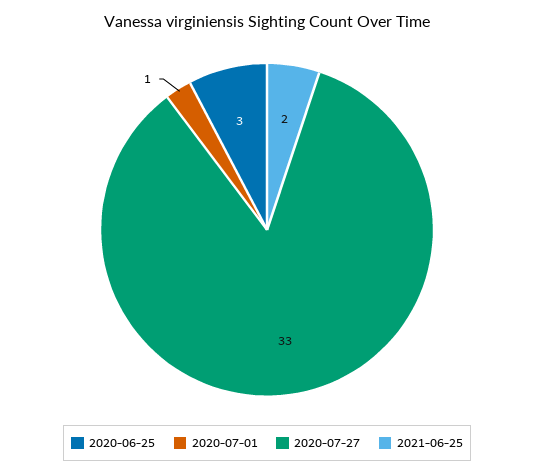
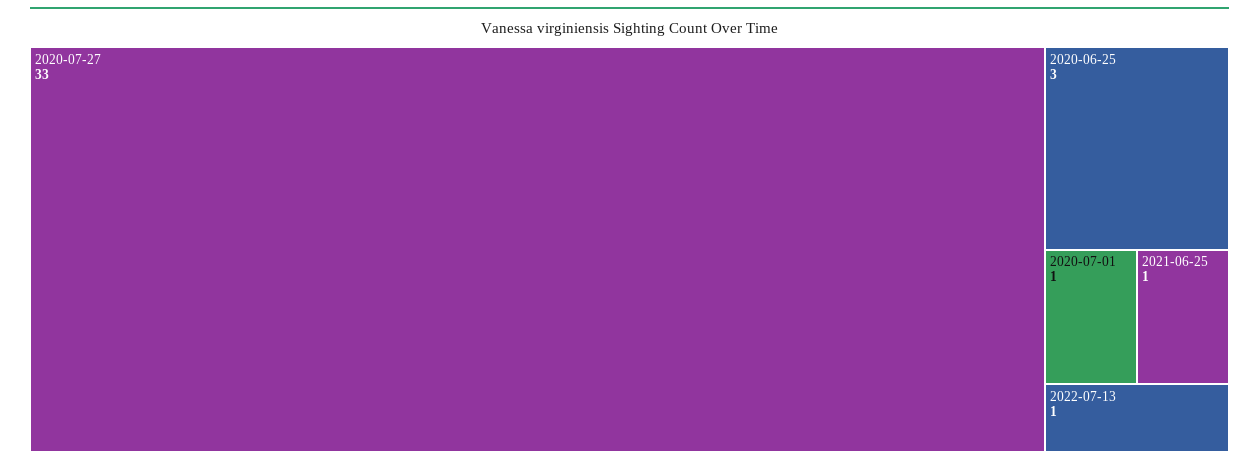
2021-06-25: 2 -> 1
2022-07-13: none -> 1

